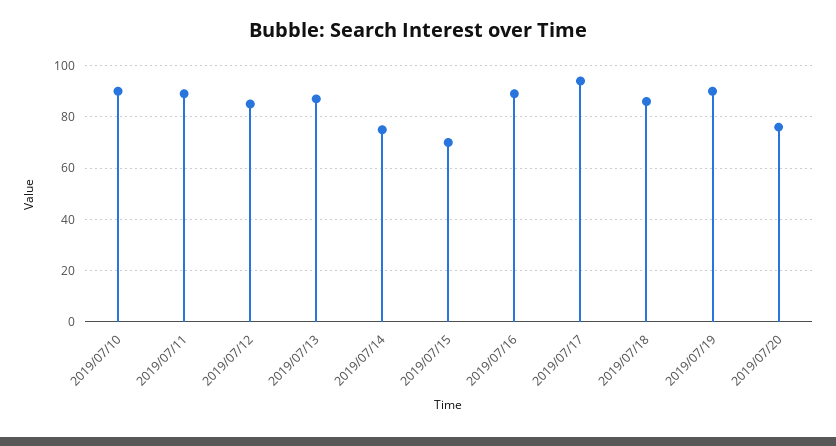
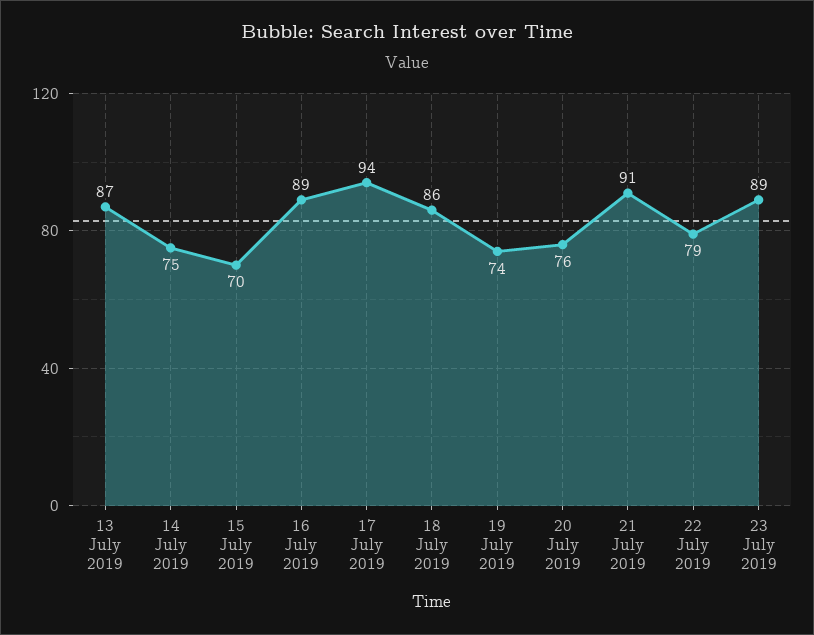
2019/07/10: 90 -> none
2019/07/11: 90 -> none
2019/07/12: 85 -> none
2019/07/19: 90 -> 74
21 July 2019: none -> 91
22 July 2019: none -> 79
23 July 2019: none -> 89

